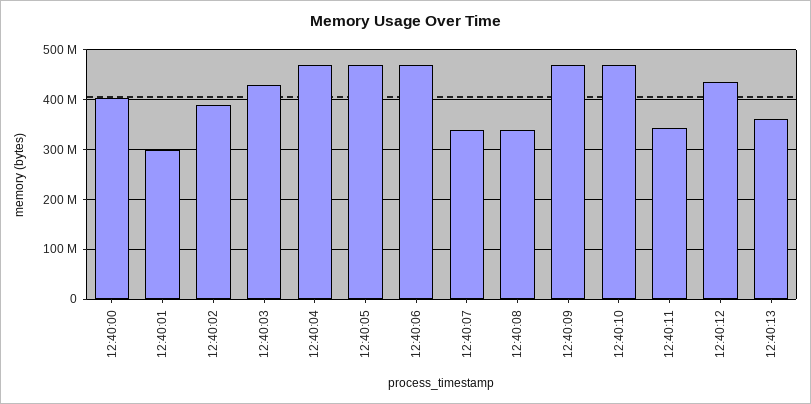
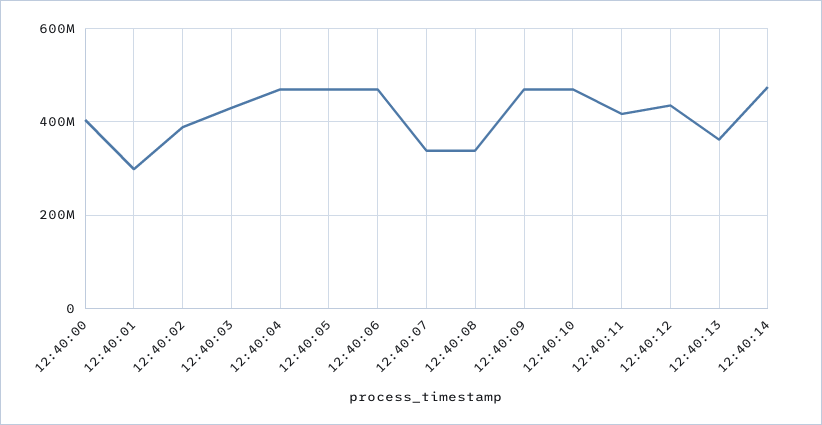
12:40:11: 340000000 -> 420000000
12:40:14: none -> 480000000

